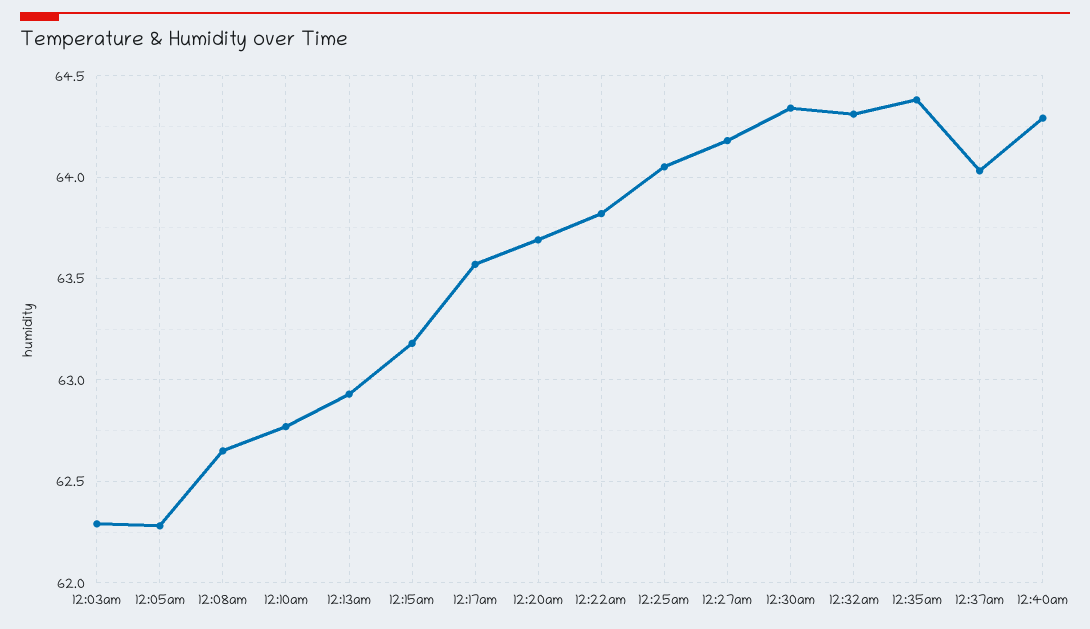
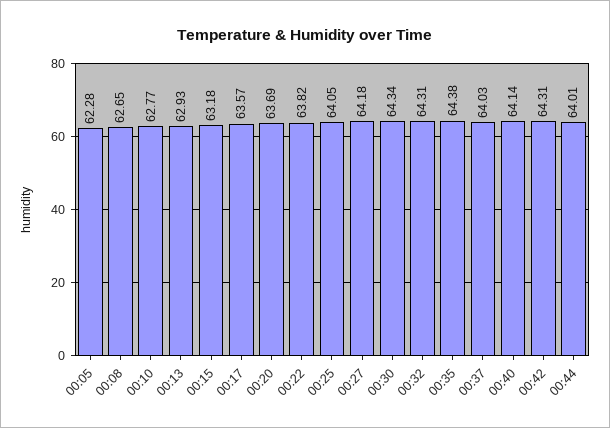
12:03am: 62.3 -> none
12:40am: 64.3 -> 64.14
00:42: none -> 64.31
00:44: none -> 64.01

